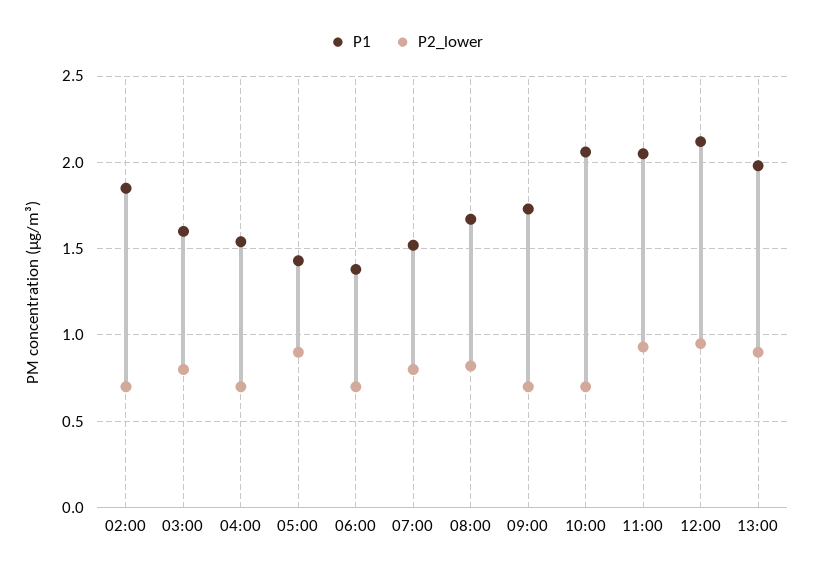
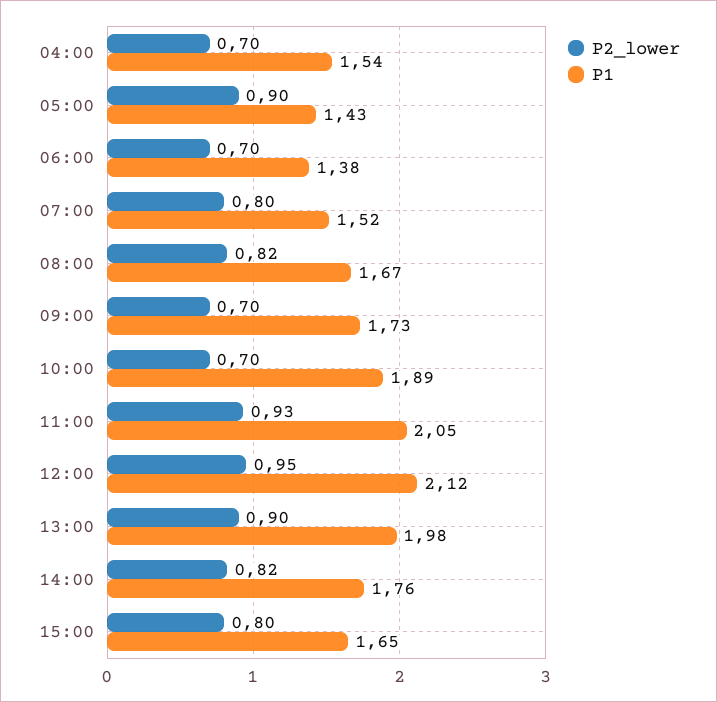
P1, 02:00: 1.85 -> none
P2_lower, 02:00: 0.7 -> none
P1, 03:00: 1.6 -> none
P2_lower, 03:00: 0.8 -> none
P1, 10:00: 2.05 -> 1.89
P2_lower, 14:00: none -> 0.82
P1, 14:00: none -> 1.76
P2_lower, 15:00: none -> 0.8
P1, 15:00: none -> 1.65

